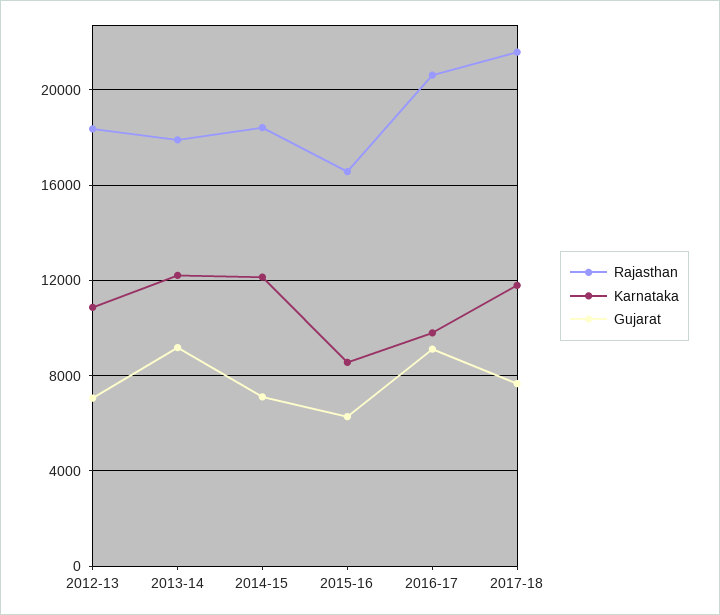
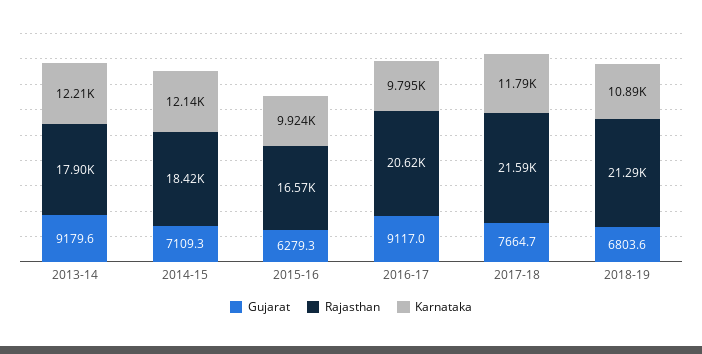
Rajasthan, 2012-13: 18500 -> none
Karnataka, 2012-13: 11000 -> none
Gujarat, 2012-13: 7000 -> none
Karnataka, 2015-16: 8500 -> 9924
Gujarat, 2018-19: none -> 6803.6
Rajasthan, 2018-19: none -> 21290
Karnataka, 2018-19: none -> 10890

